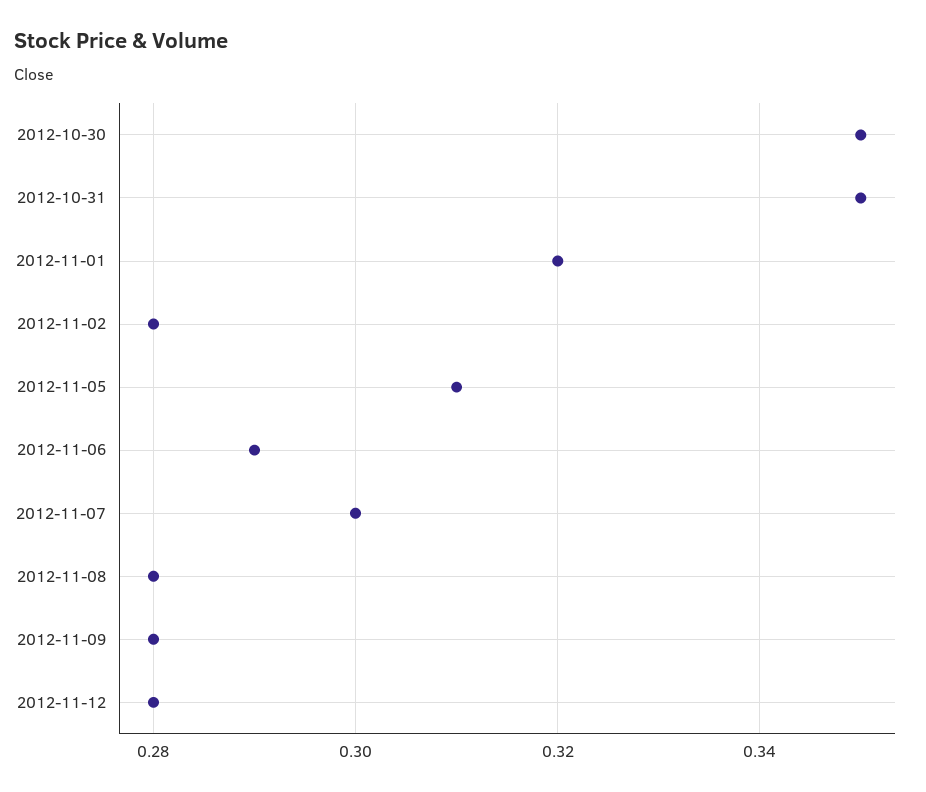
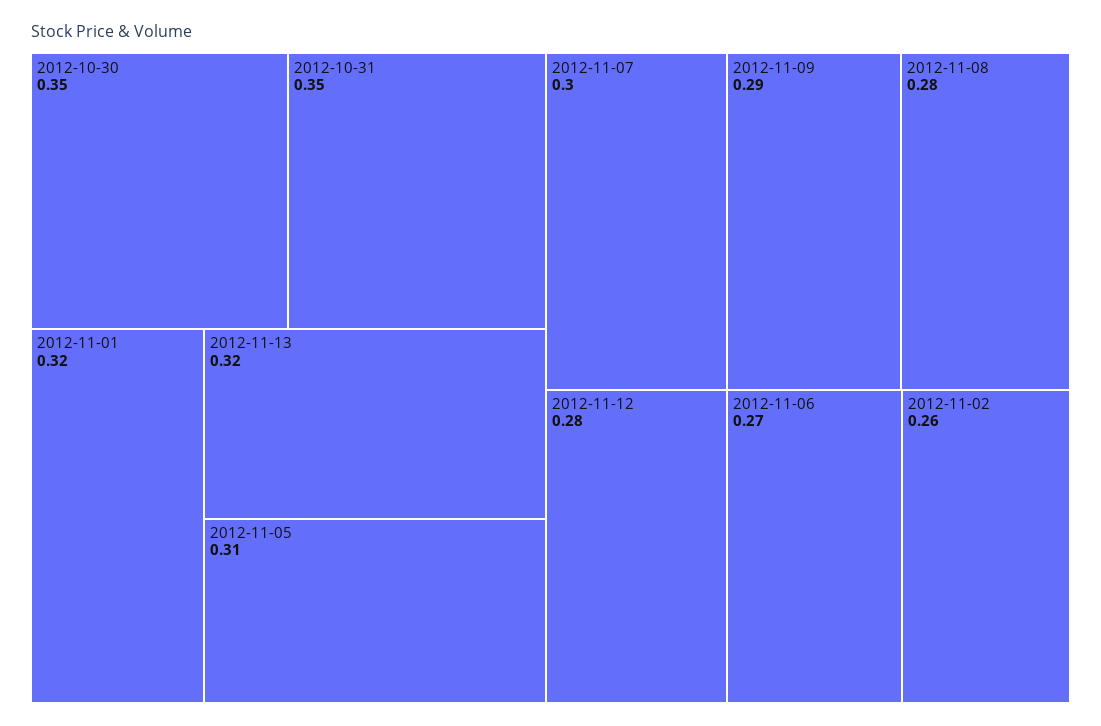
2012-11-02: 0.28 -> 0.26
2012-11-06: 0.29 -> 0.27
2012-11-09: 0.28 -> 0.29
2012-11-13: none -> 0.32

